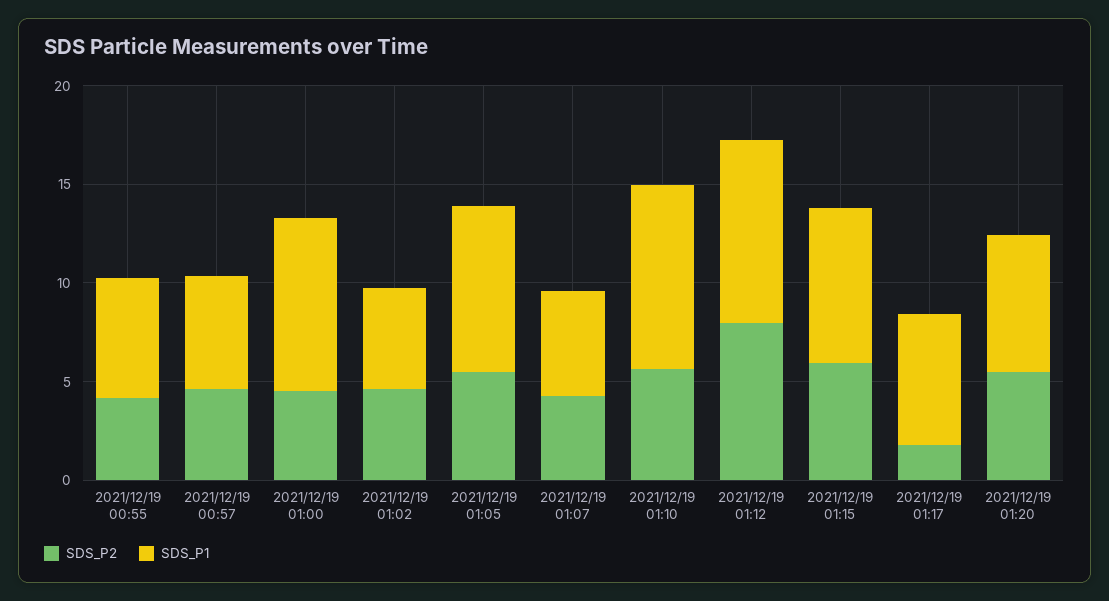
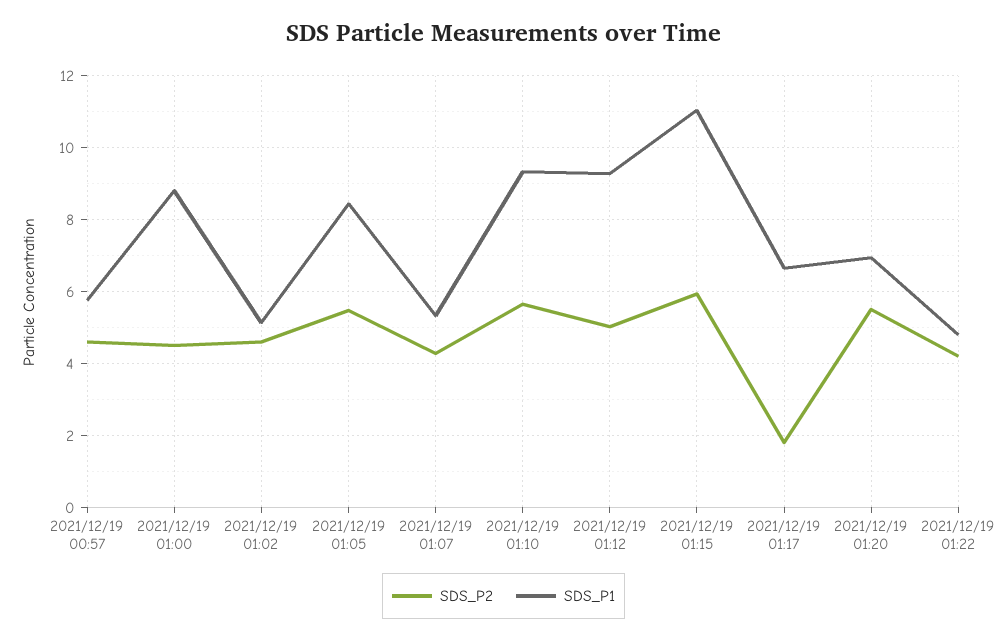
SDS_P2, 2021/12/19 00:55: 4 -> none
SDS_P1, 2021/12/19 00:55: 6 -> none
SDS_P2, 2021/12/19 01:12: 8 -> 5
SDS_P1, 2021/12/19 01:15: 8 -> 11
SDS_P2, 2021/12/19 01:22: none -> 4.2
SDS_P1, 2021/12/19 01:22: none -> 4.8

